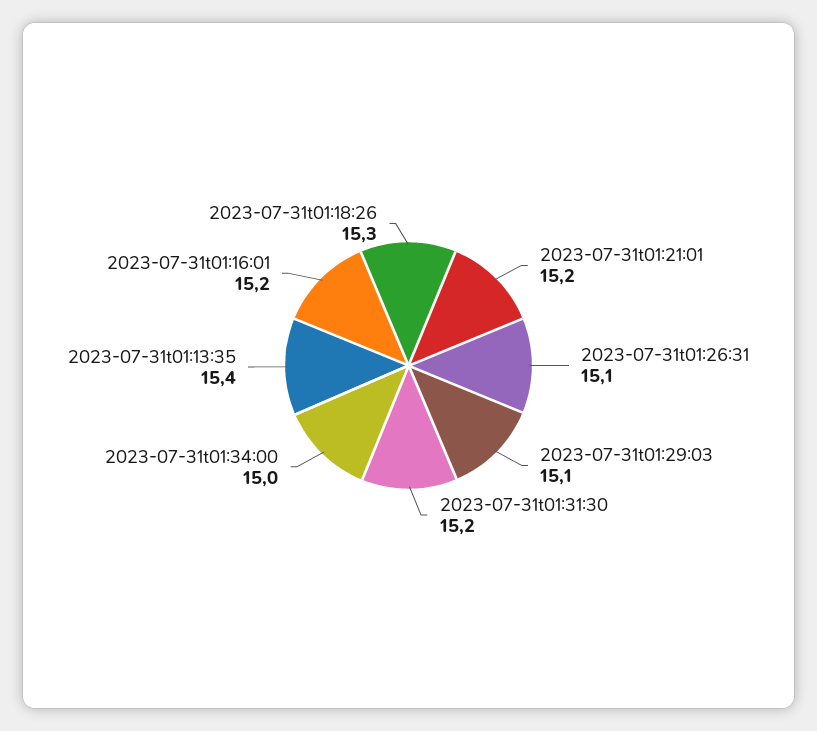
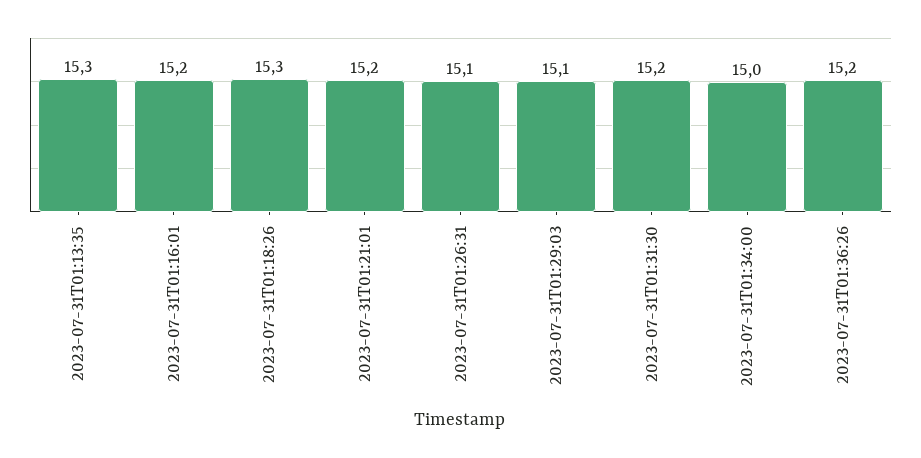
2023-07-31t01:13:35: 15.4 -> 15.3
2023-07-31T01:36:26: none -> 15.2

